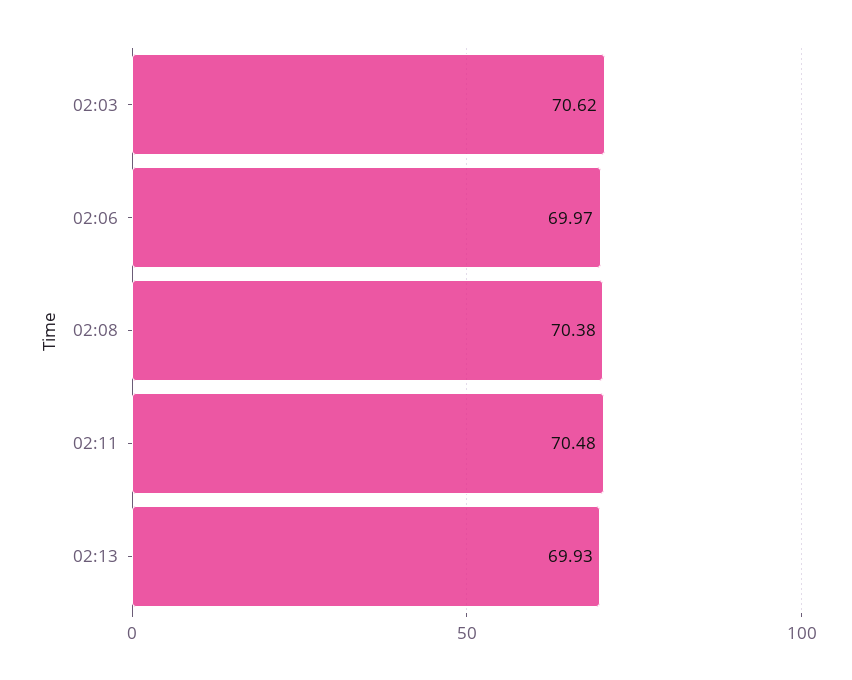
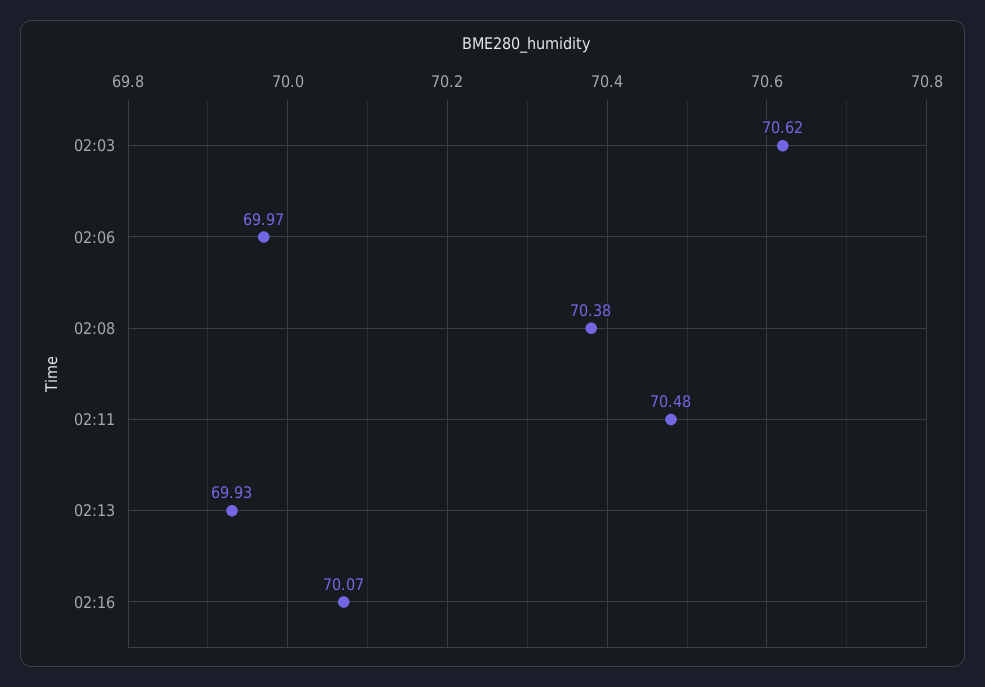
02:16: none -> 70.07

